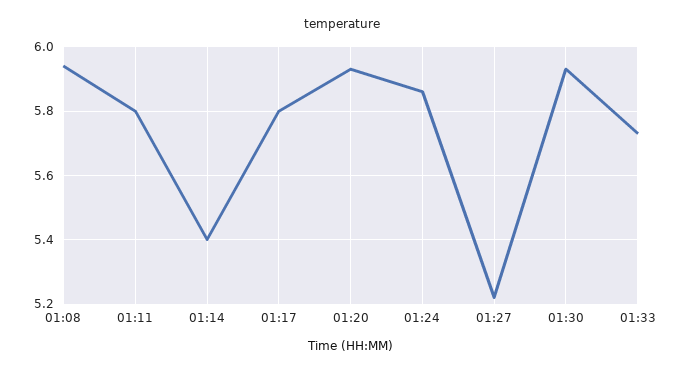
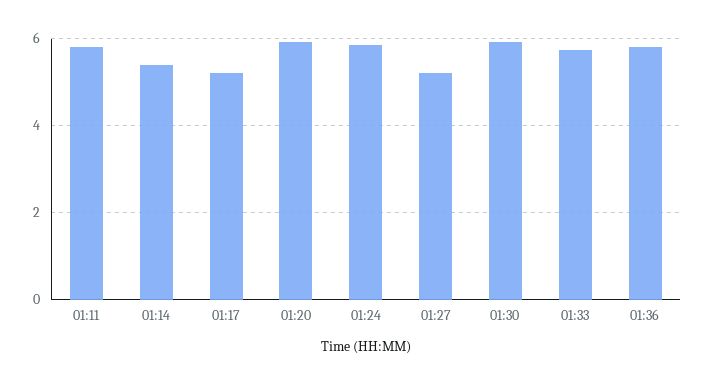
01:08: 5.95 -> none
01:17: 5.8 -> 5.2
01:36: none -> 5.8

